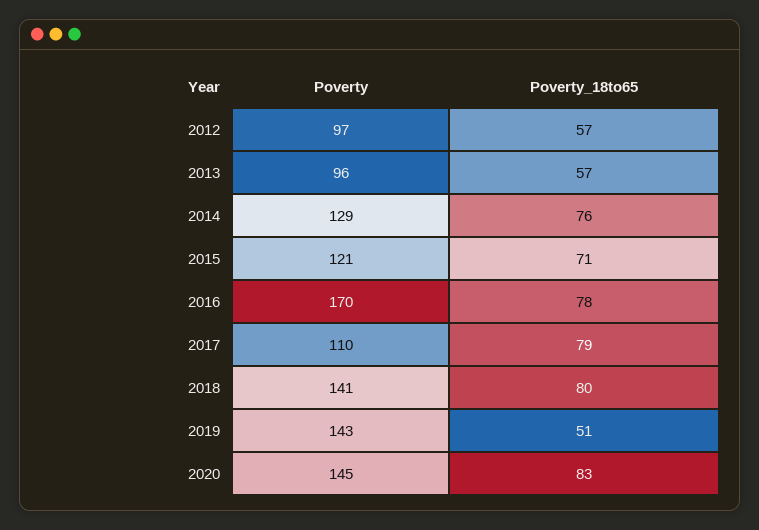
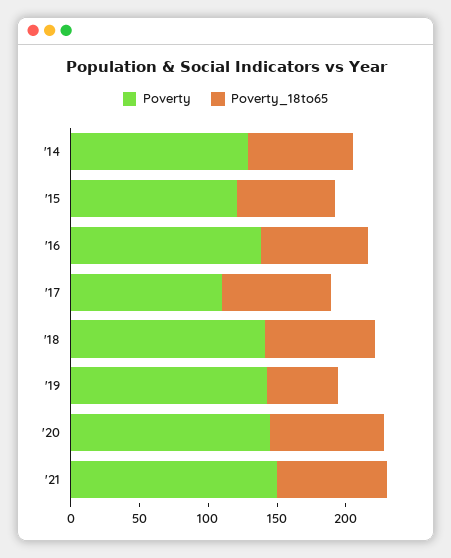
Poverty, 2012: 97 -> none
Poverty_18to65, 2012: 57 -> none
Poverty, 2013: 96 -> none
Poverty_18to65, 2013: 57 -> none
Poverty, 2016: 170 -> 140
Poverty, '21: none -> 150
Poverty_18to65, '21: none -> 80

